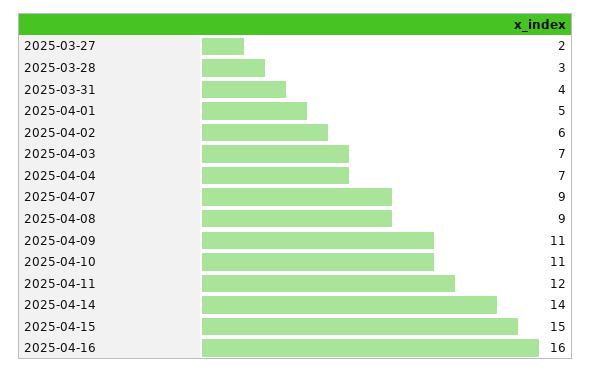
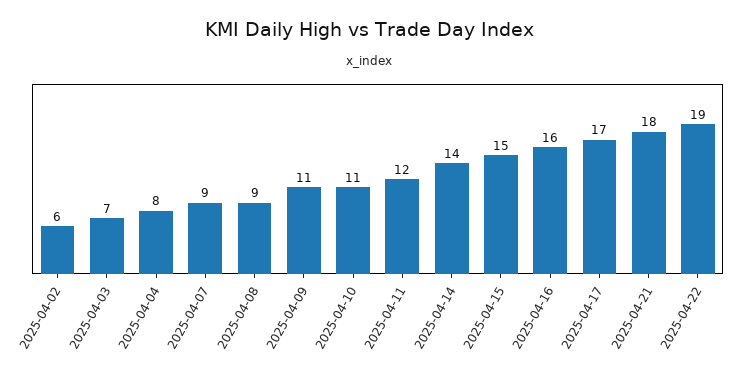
2025-03-27: 2 -> none
2025-03-28: 3 -> none
2025-03-31: 4 -> none
2025-04-01: 5 -> none
2025-04-04: 7 -> 8
2025-04-17: none -> 17
2025-04-21: none -> 18
2025-04-22: none -> 19

